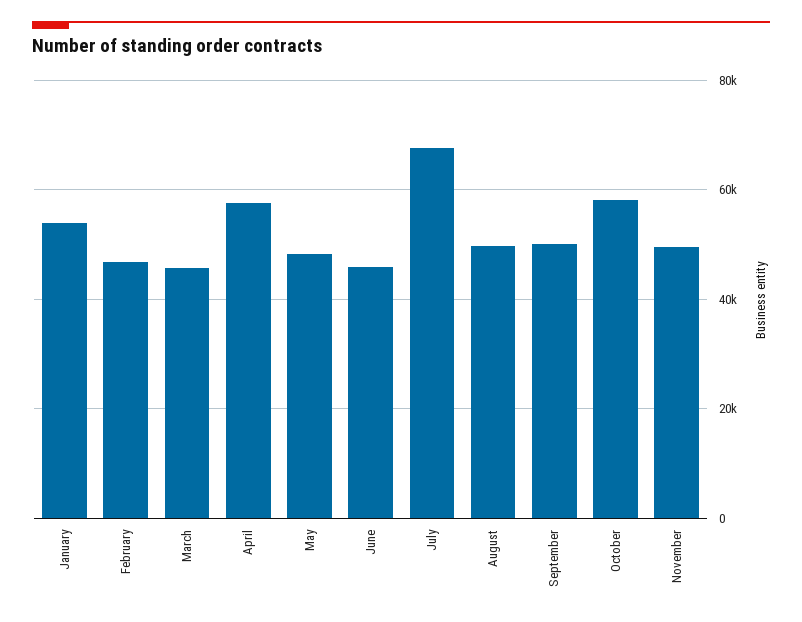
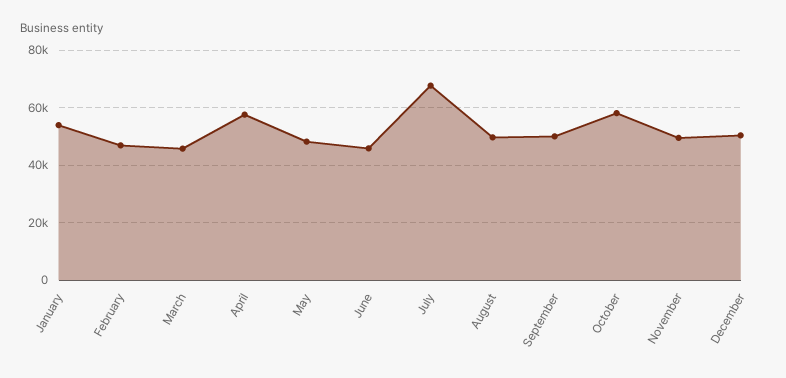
December: none -> 50000

